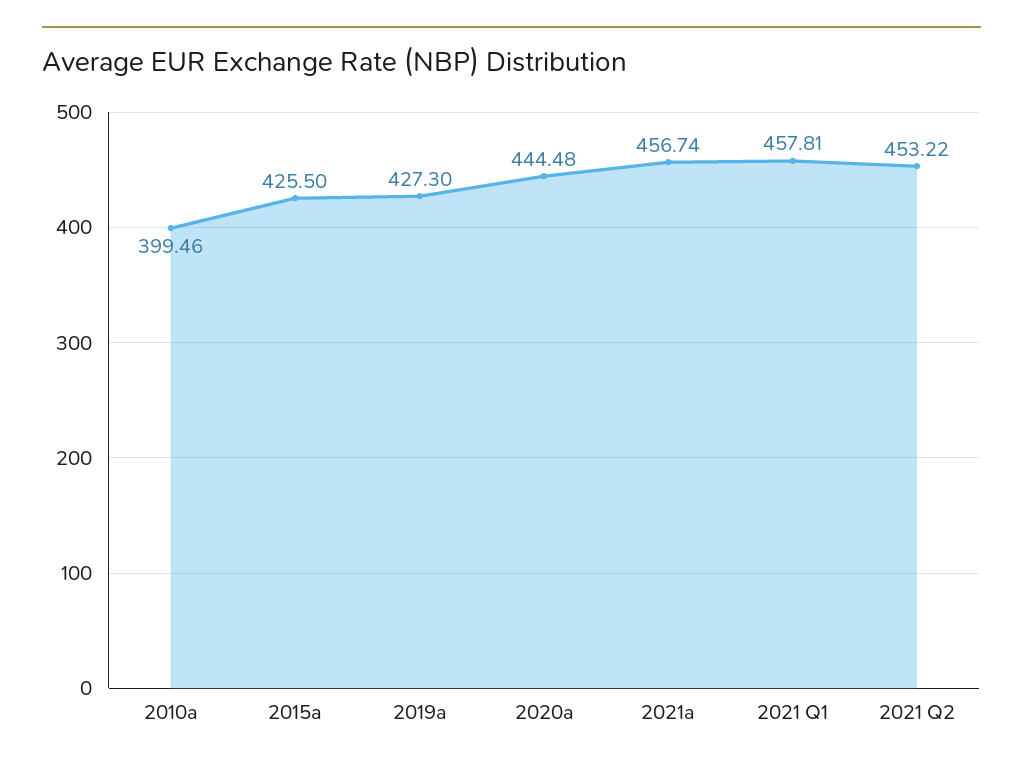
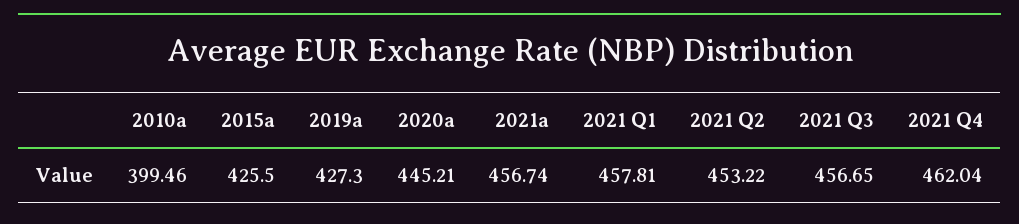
2020a: 444.48 -> 445.21
2021 Q3: none -> 456.65
2021 Q4: none -> 462.04

